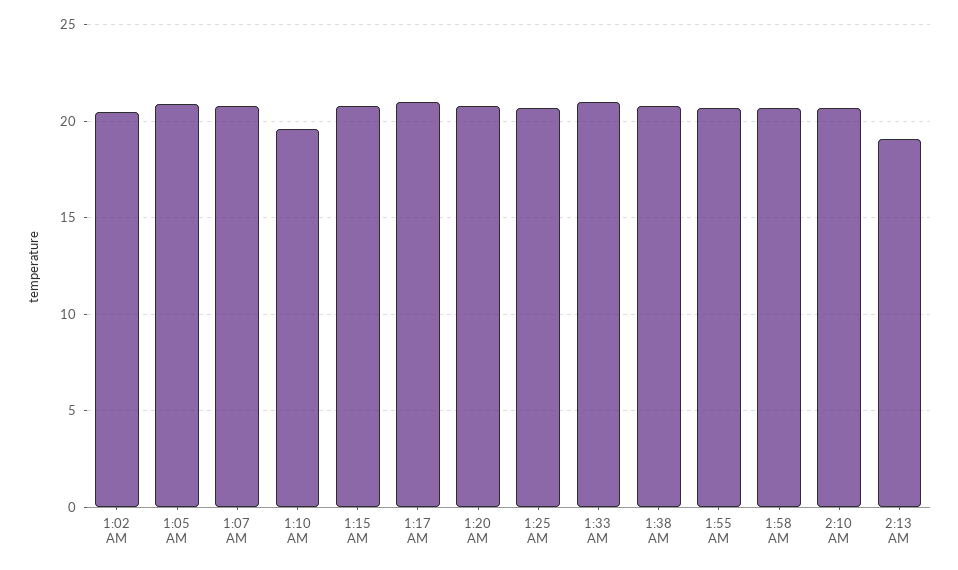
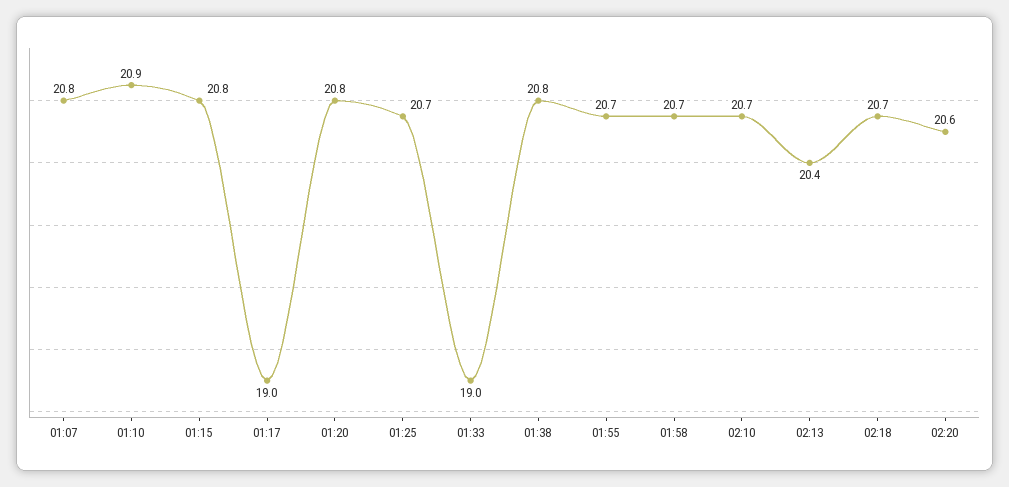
1:02 AM: 20.5 -> none
1:05 AM: 21 -> none
1:10 AM: 19.5 -> 20.9
1:17 AM: 21 -> 19
1:33 AM: 21 -> 19
2:13 AM: 19 -> 20.4
02:18: none -> 20.7
02:20: none -> 20.6

